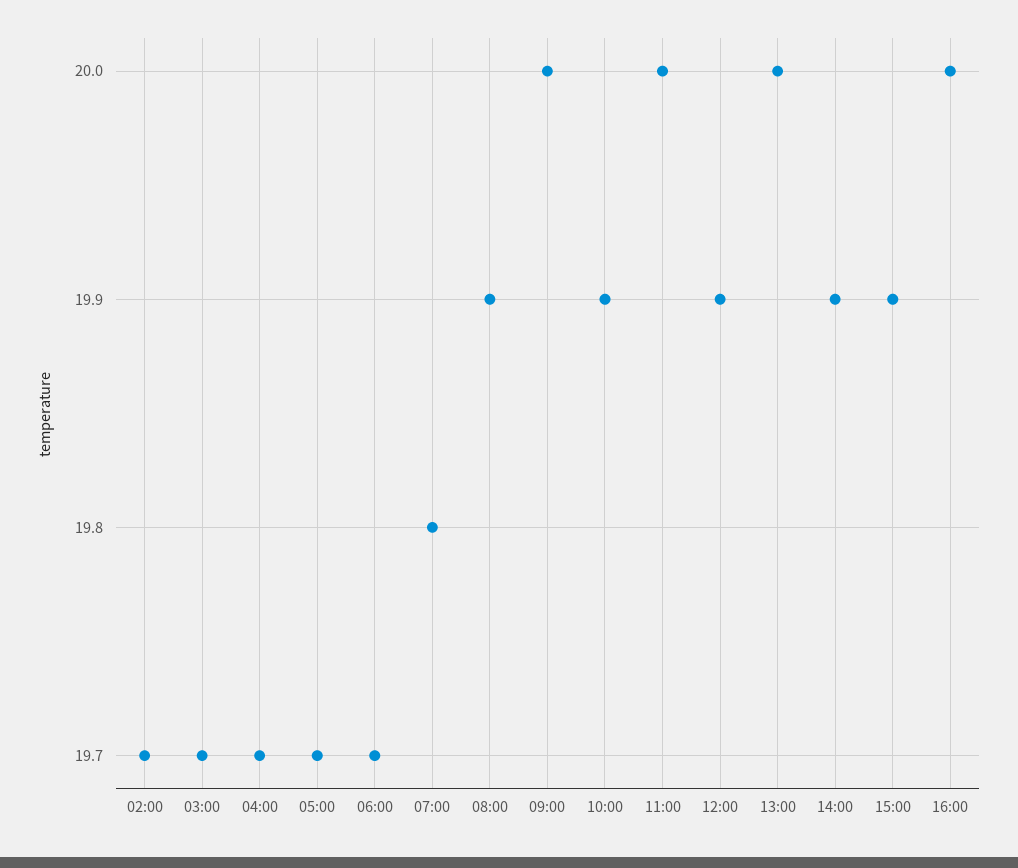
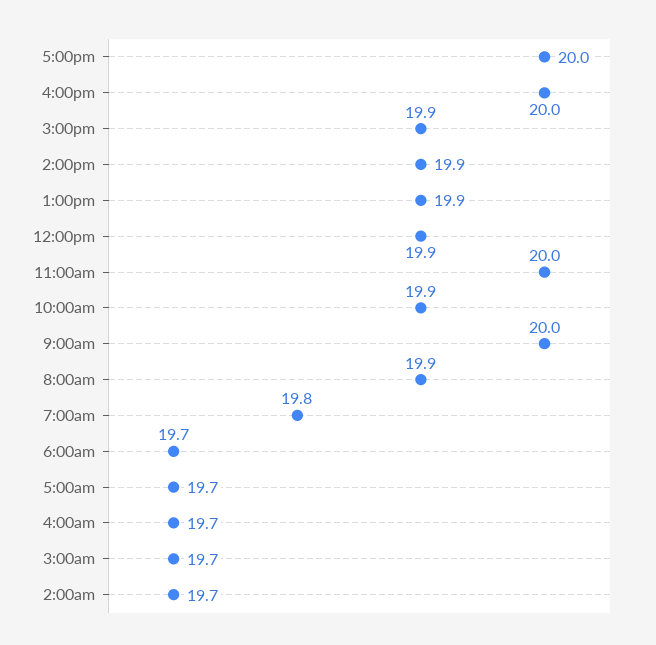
13:00: 20 -> 19.9
5:00pm: none -> 20

